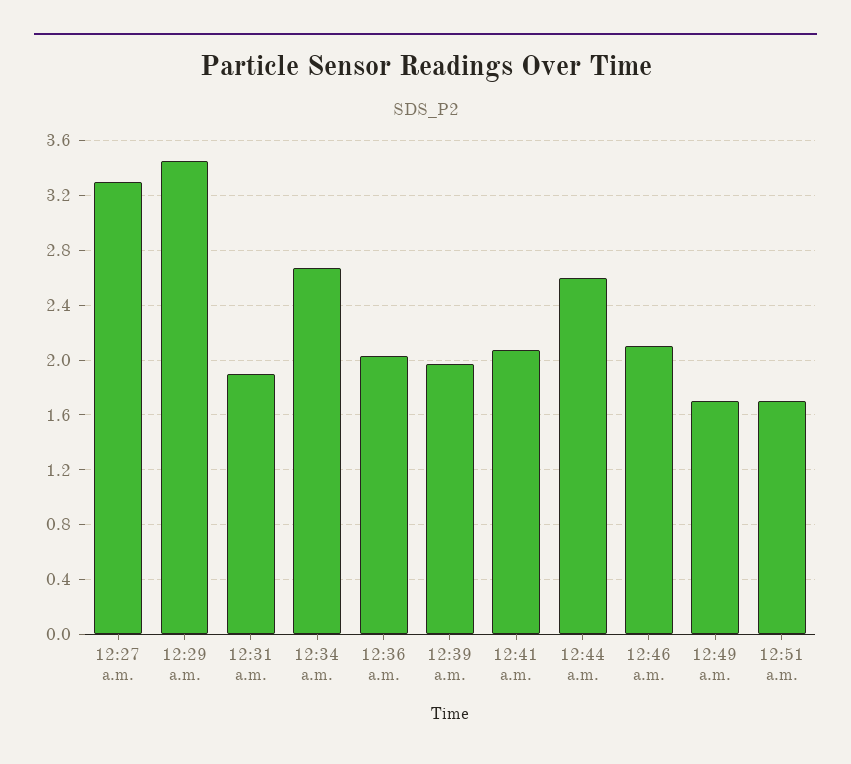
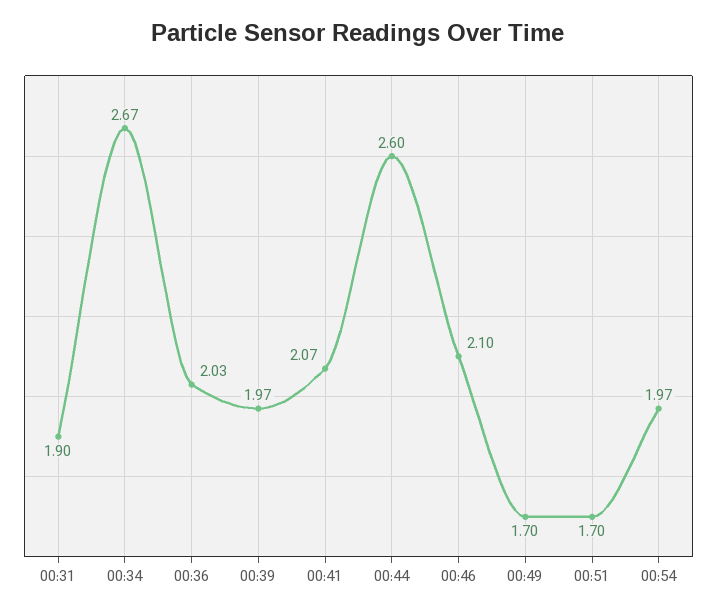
12:27 a.m.: 3.3 -> none
12:29 a.m.: 3.45 -> none
00:54: none -> 1.97

